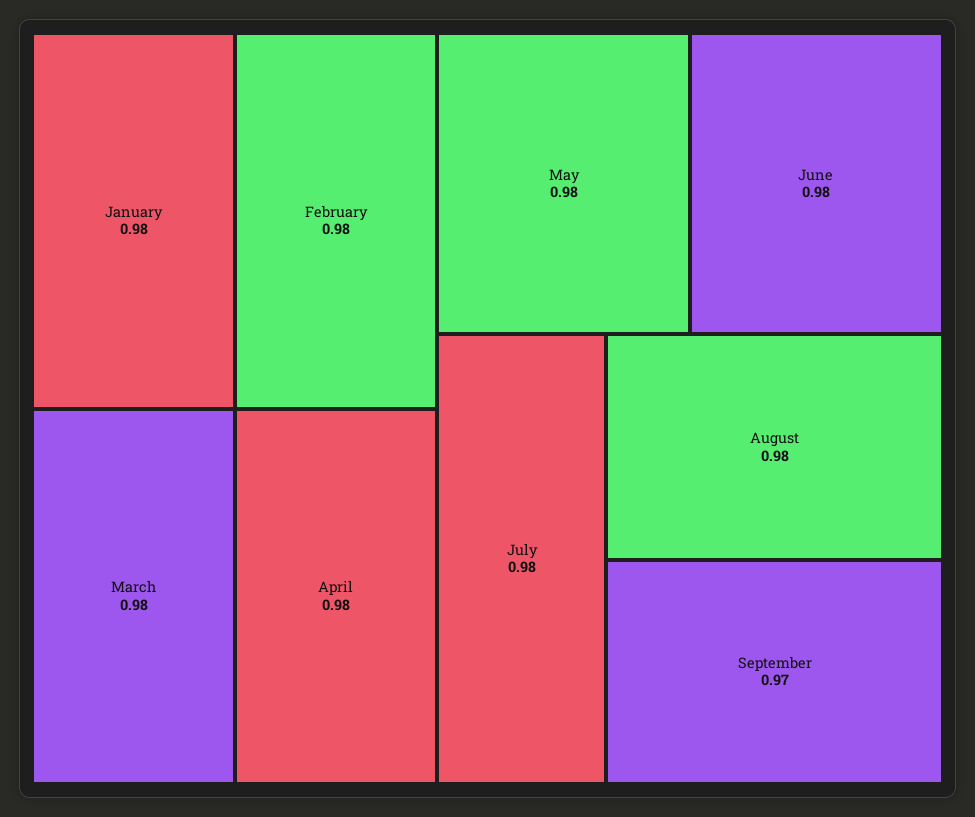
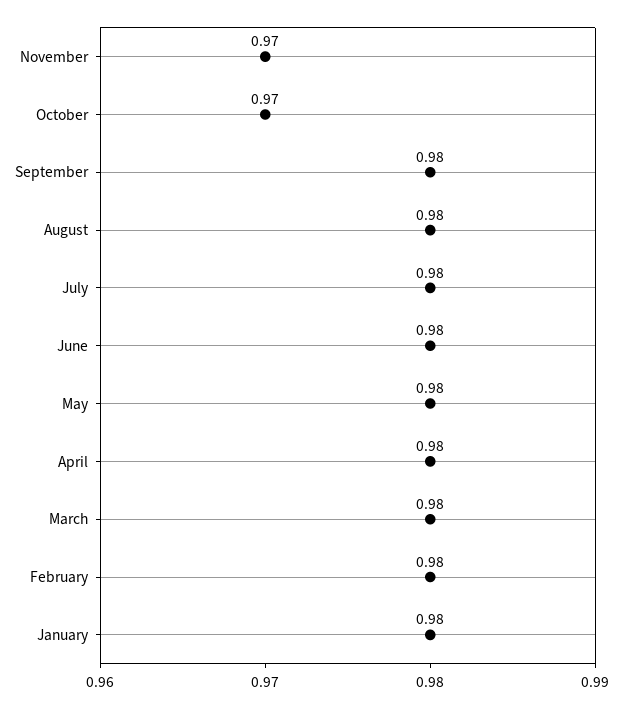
September: 0.97 -> 0.98
November: none -> 0.97
October: none -> 0.97

